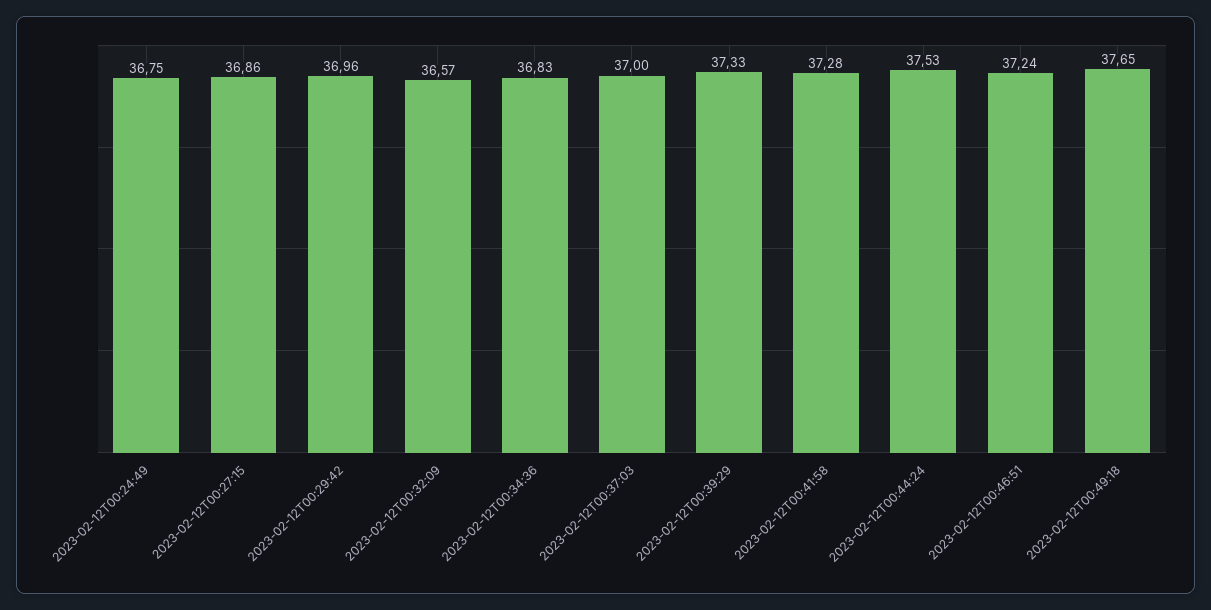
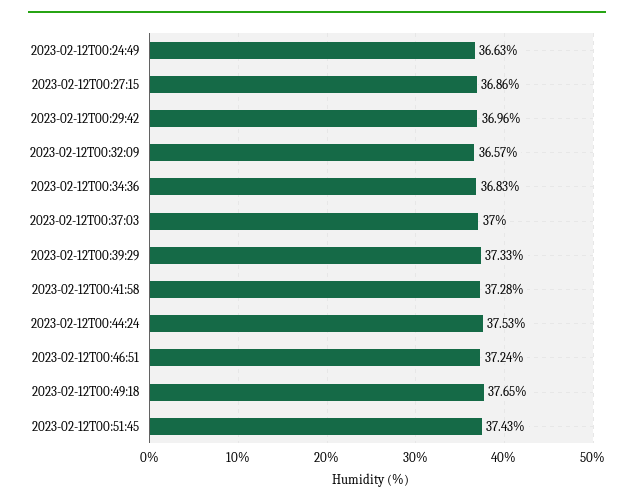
2023-02-12T00:24:49: 36.75 -> 36.63
2023-02-12T00:51:45: none -> 37.43

